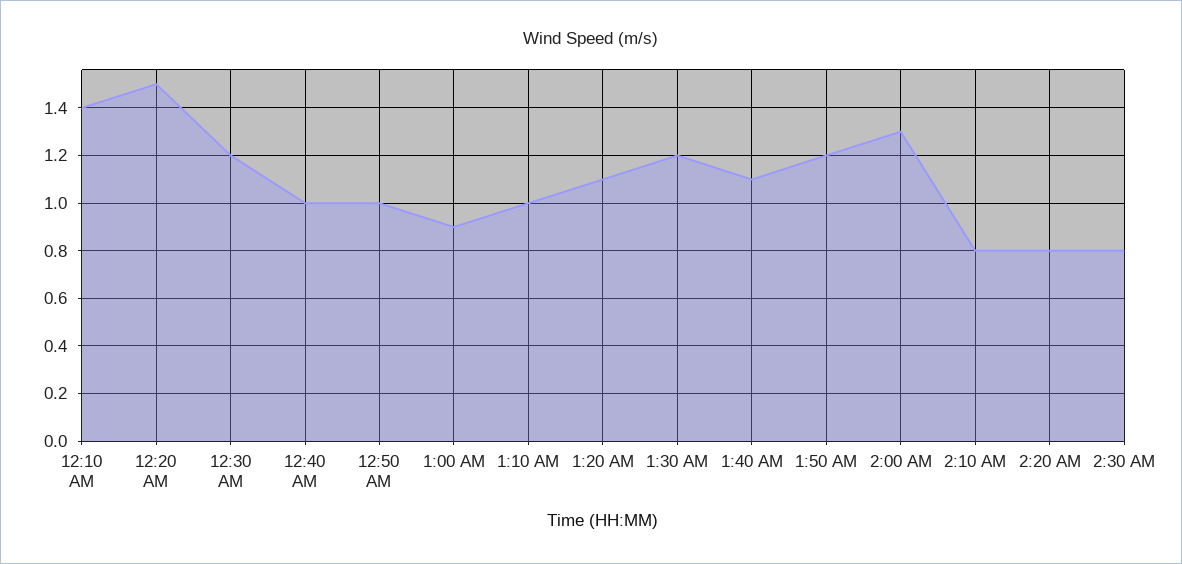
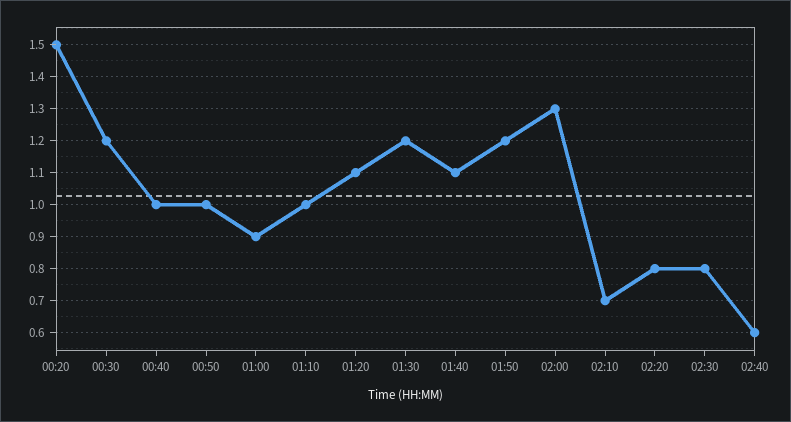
12:10 AM: 1.4 -> none
2:10 AM: 0.8 -> 0.7
02:40: none -> 0.6

